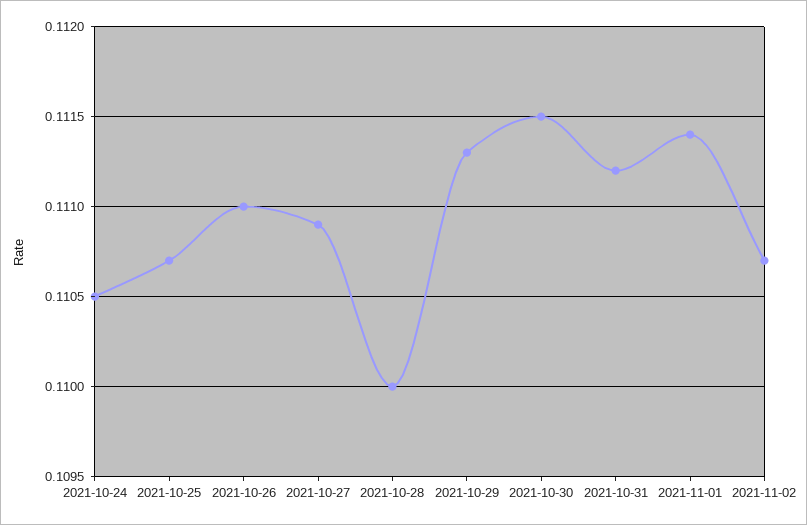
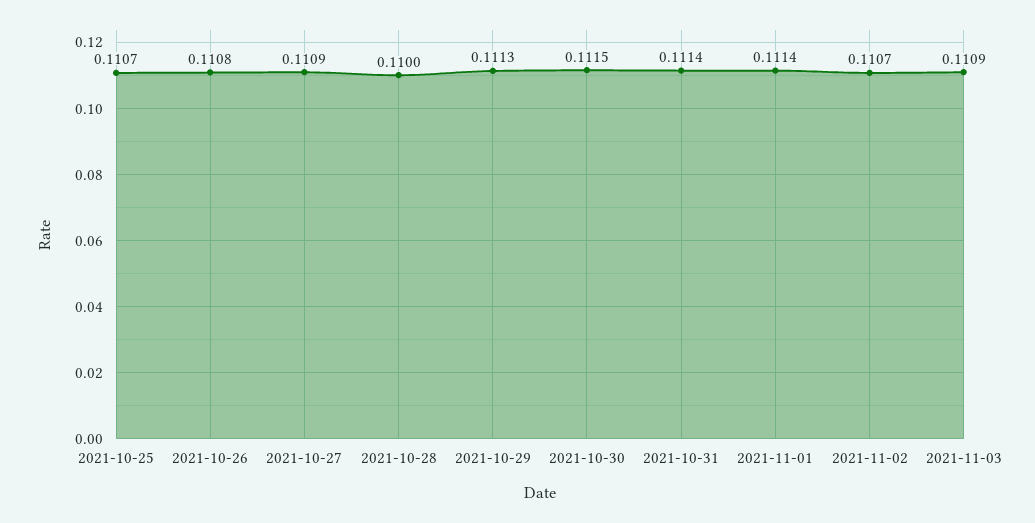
2021-10-24: 0.1105 -> none
2021-10-26: 0.111 -> 0.1108
2021-10-31: 0.1112 -> 0.1114
2021-11-03: none -> 0.1109

